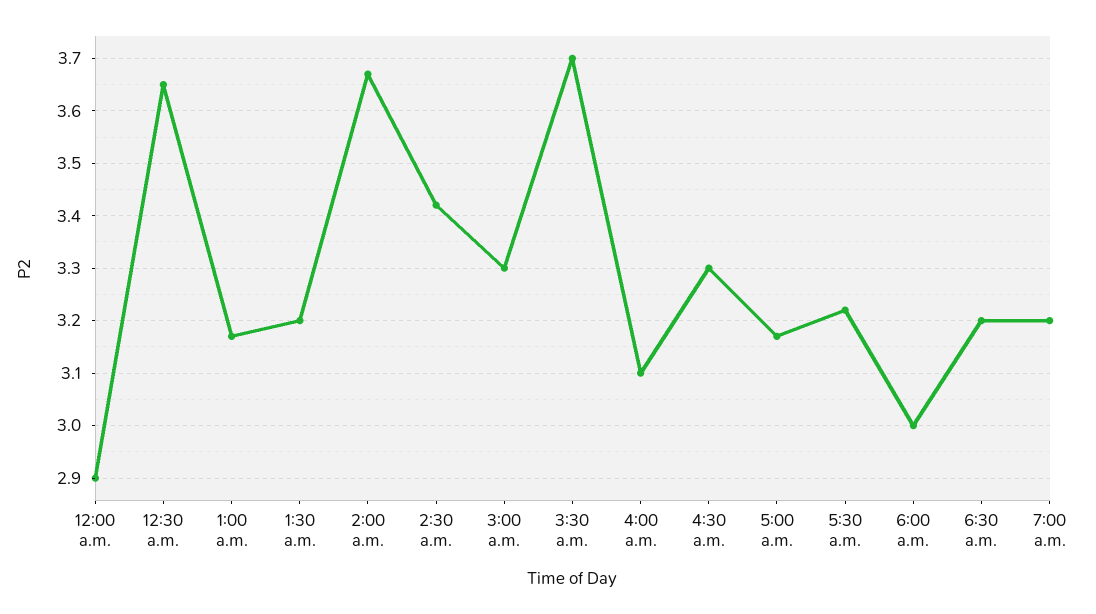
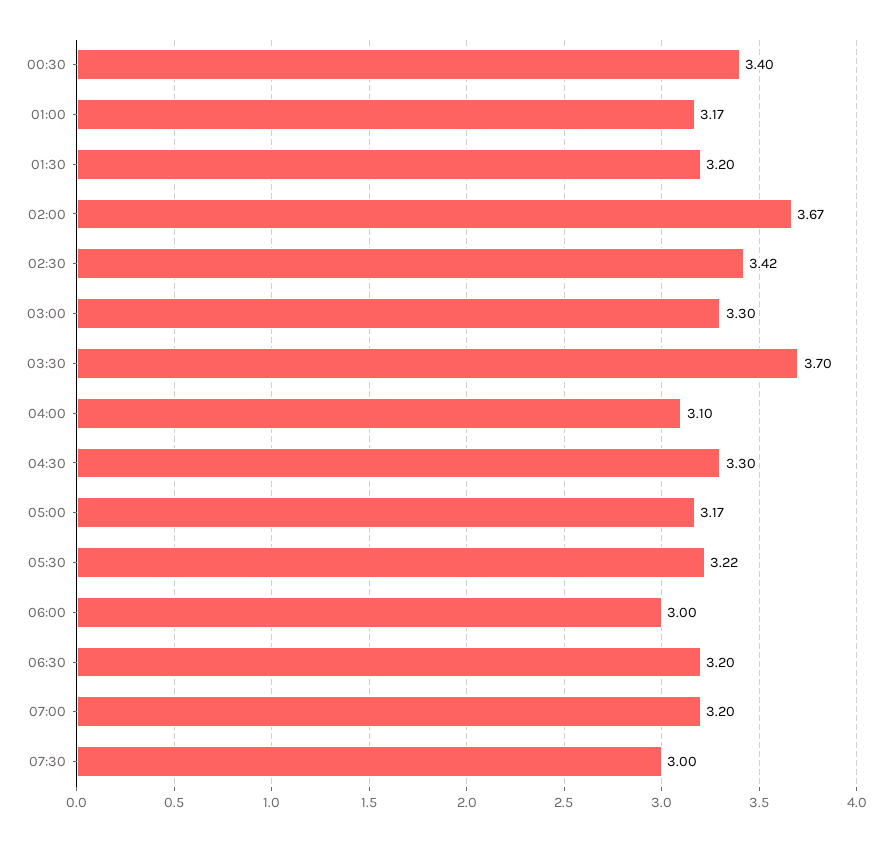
12:00 a.m.: 2.9 -> none
12:30 a.m.: 3.65 -> 3.4
07:30: none -> 3

